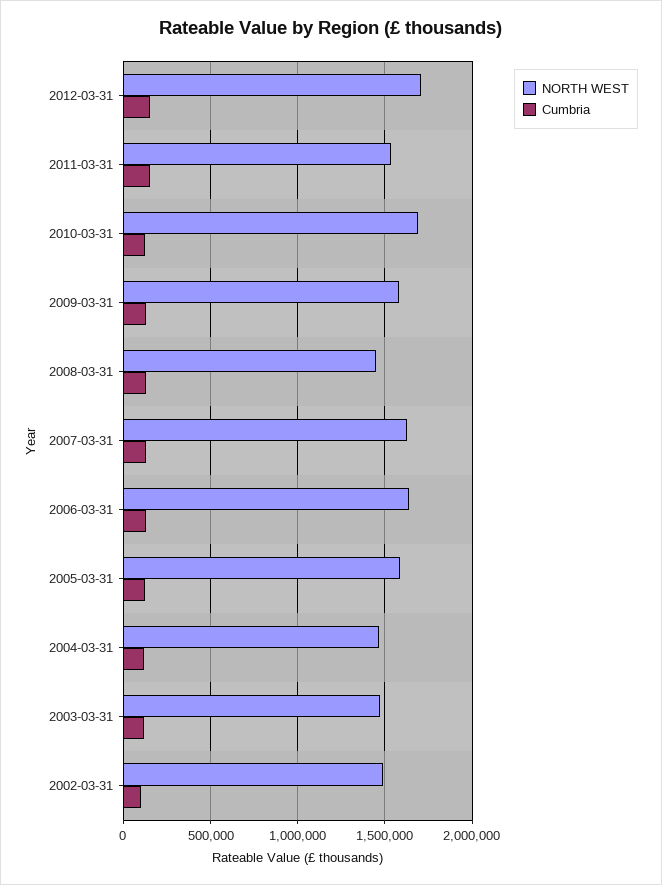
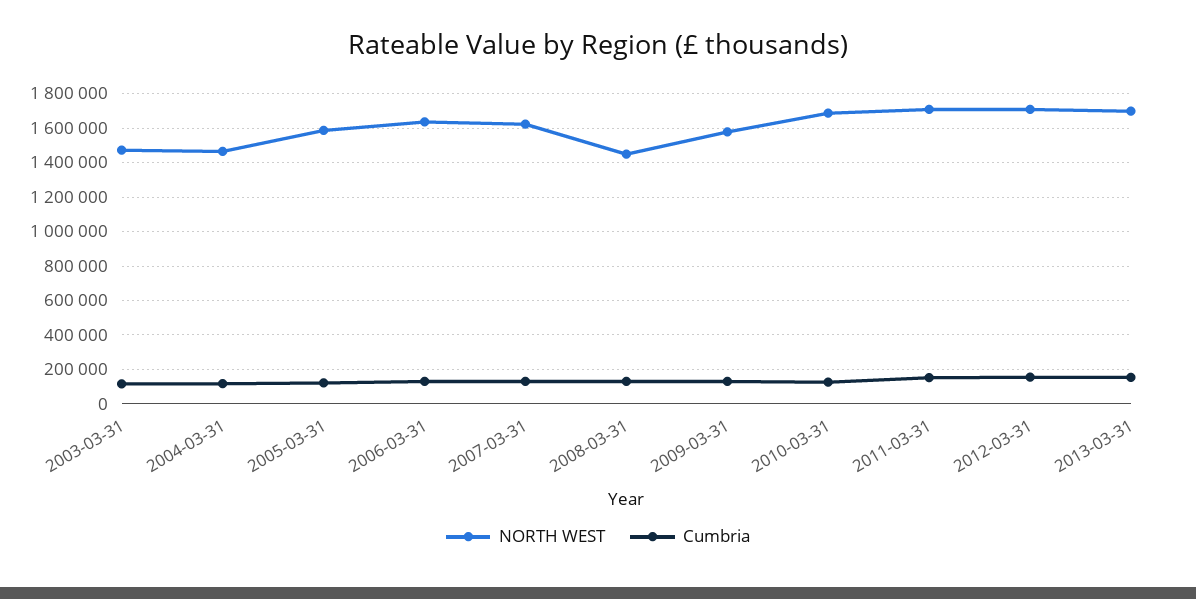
NORTH WEST, 2011-03-31: 1550000 -> 1700000
NORTH WEST, 2002-03-31: 1500000 -> none
Cumbria, 2002-03-31: 100000 -> none
NORTH WEST, 2013-03-31: none -> 1700000
Cumbria, 2013-03-31: none -> 150000

